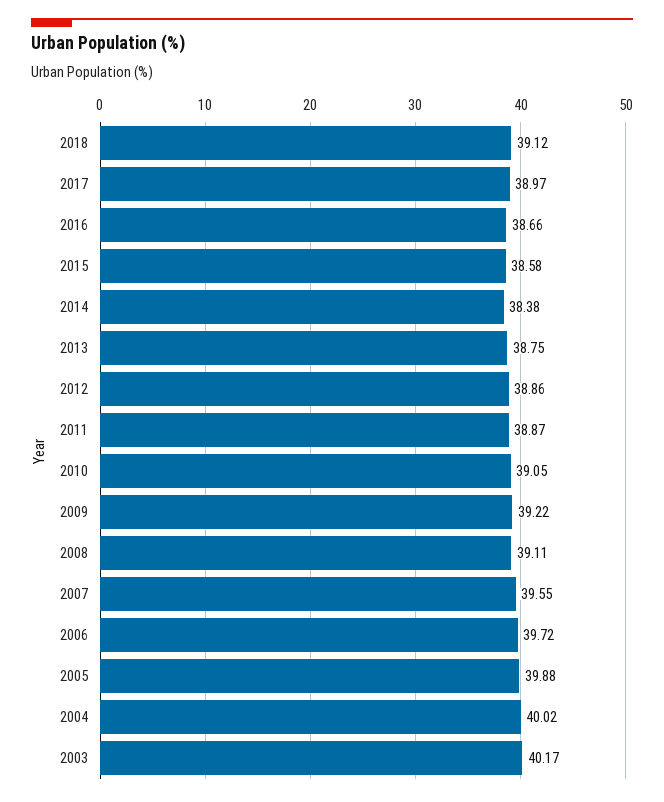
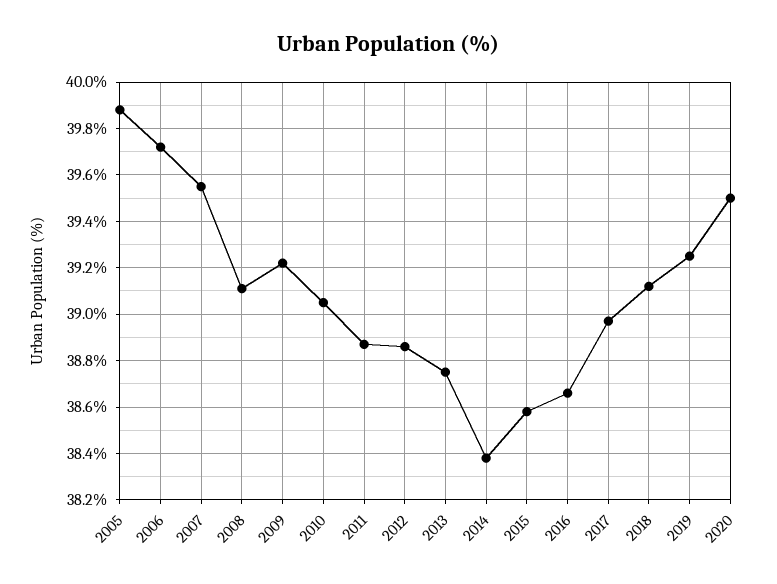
2004: 40.02 -> none
2003: 40.17 -> none
2019: none -> 39.25
2020: none -> 39.5

